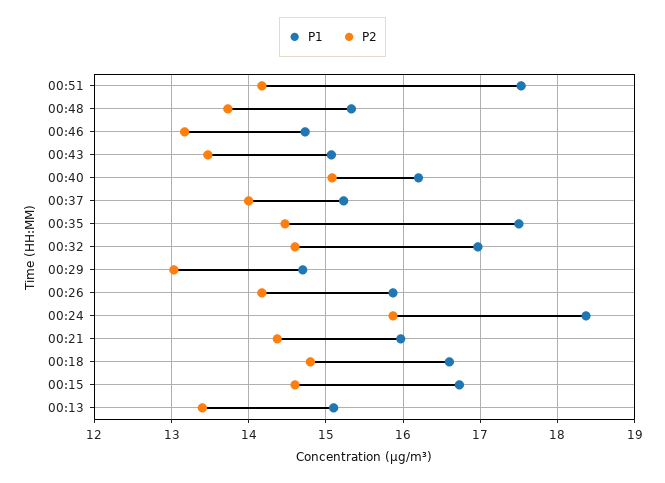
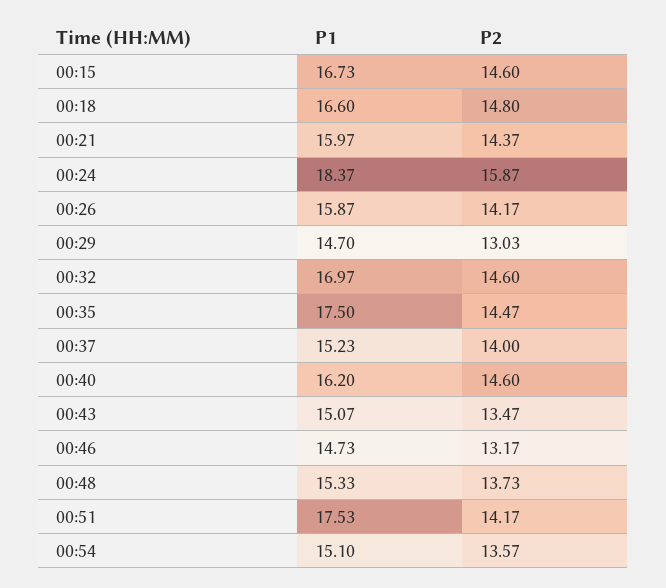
P2, 00:40: 15.1 -> 14.6
P1, 00:13: 15.1 -> none
P2, 00:13: 13.4 -> none
P1, 00:54: none -> 15.1
P2, 00:54: none -> 13.57

